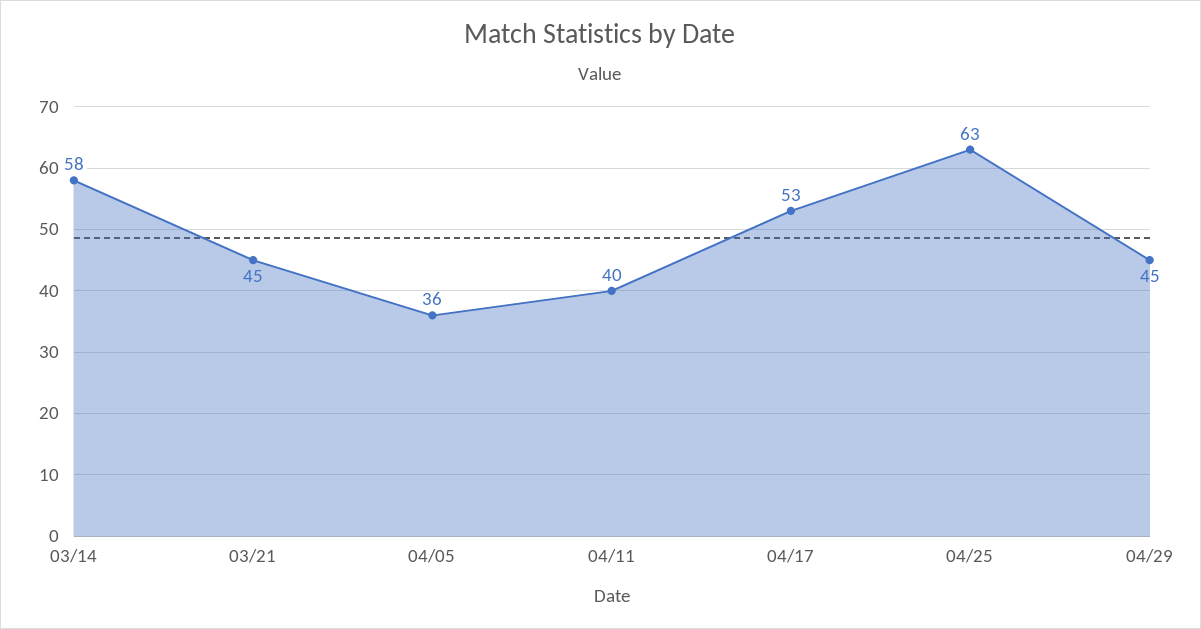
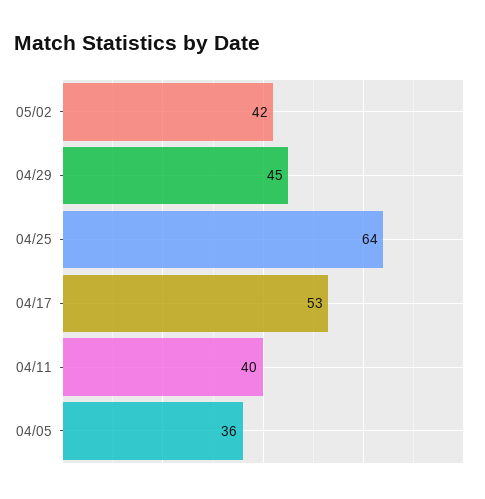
03/14: 58 -> none
03/21: 45 -> none
04/25: 63 -> 64
05/02: none -> 42

